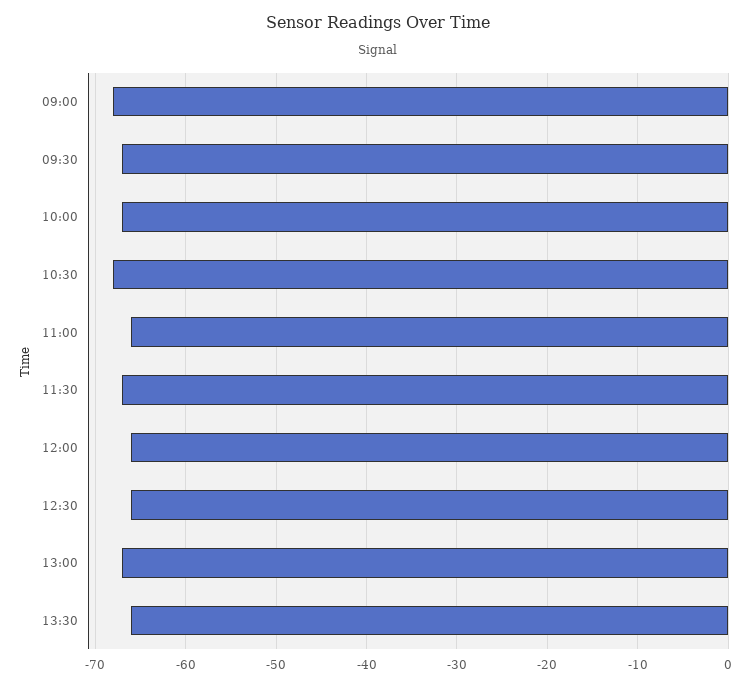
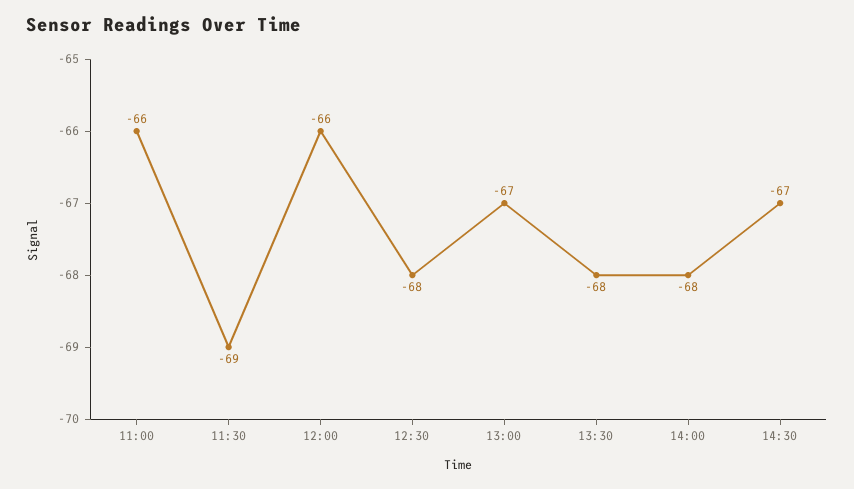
09:00: -68 -> none
09:30: -67 -> none
10:00: -67 -> none
10:30: -68 -> none
11:30: -67 -> -69
12:30: -66 -> -68
13:30: -66 -> -68
14:00: none -> -68
14:30: none -> -67

